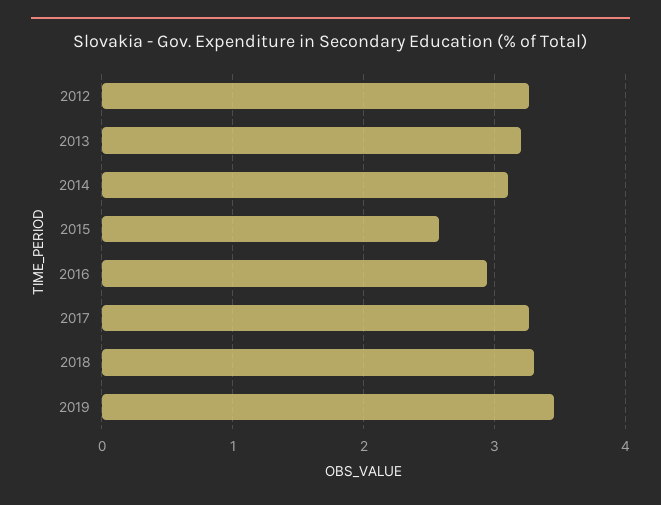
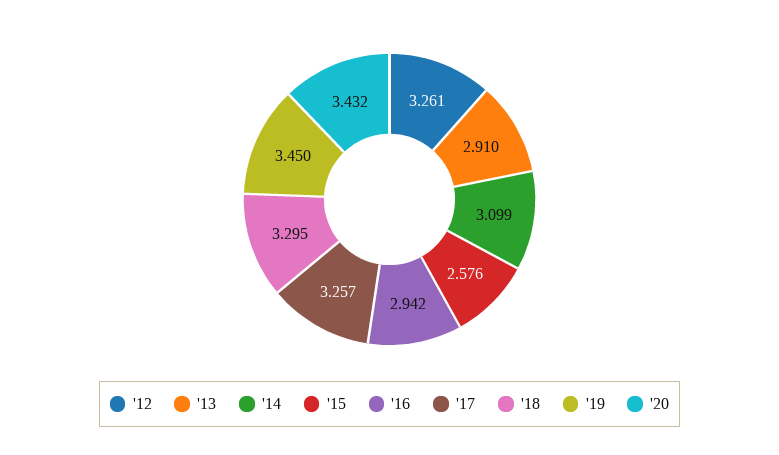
2013: 3.2 -> 2.91
'20: none -> 3.432

